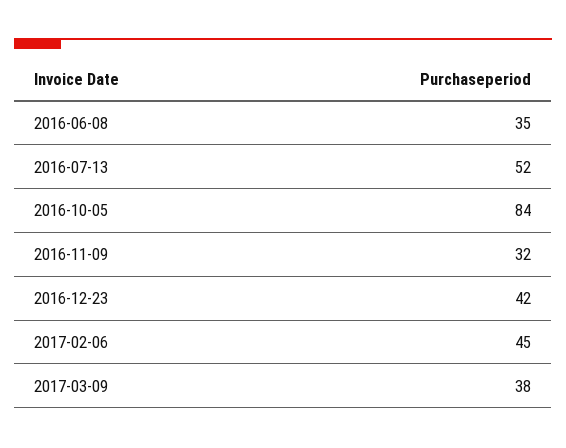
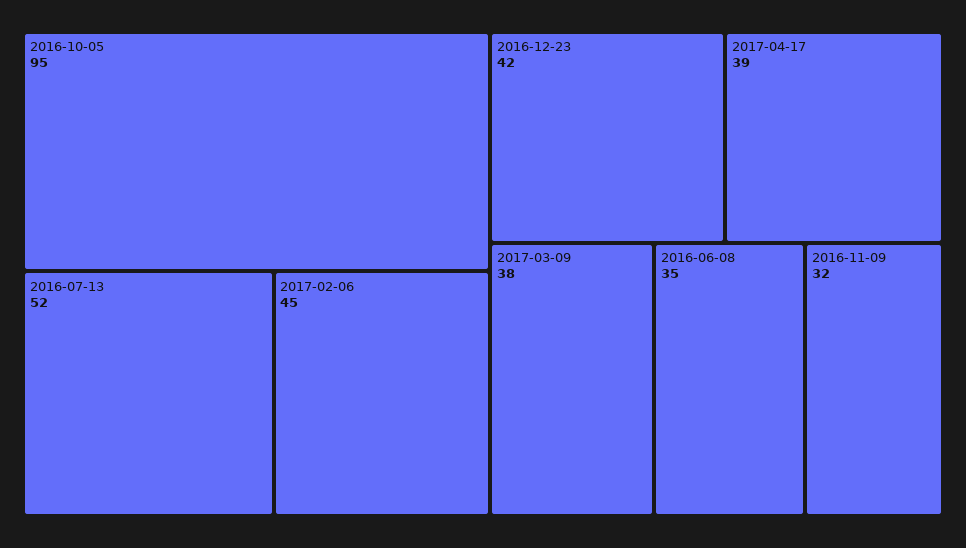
2016-10-05: 84 -> 95
2017-04-17: none -> 39

